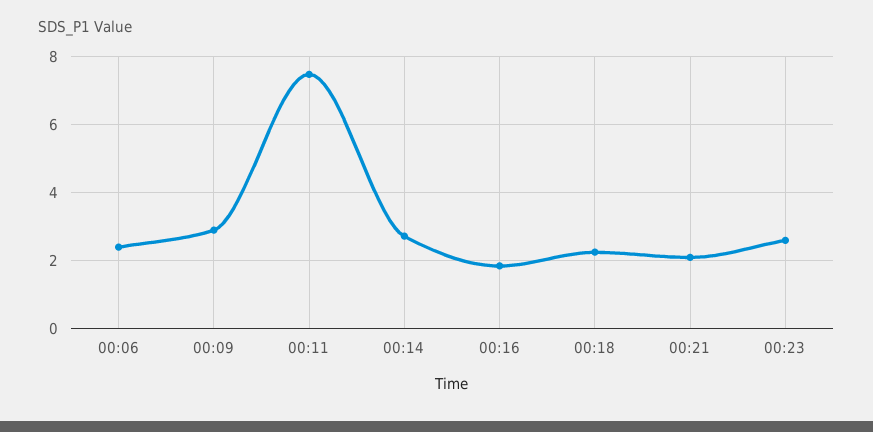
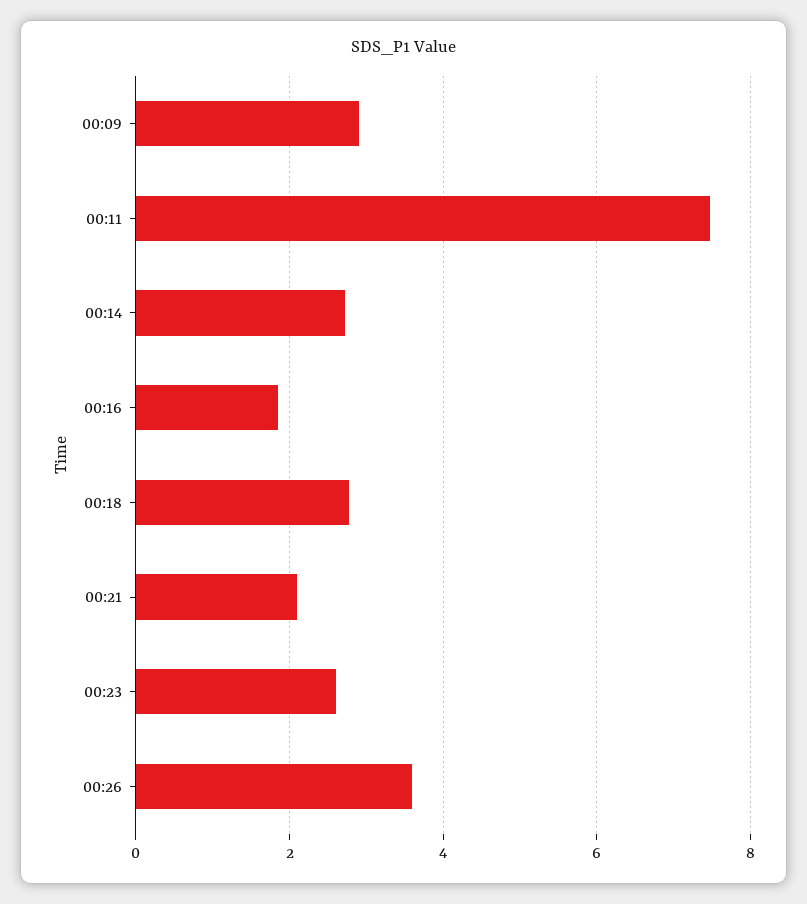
00:06: 2.4 -> none
00:18: 2.2 -> 2.8
00:26: none -> 3.6

